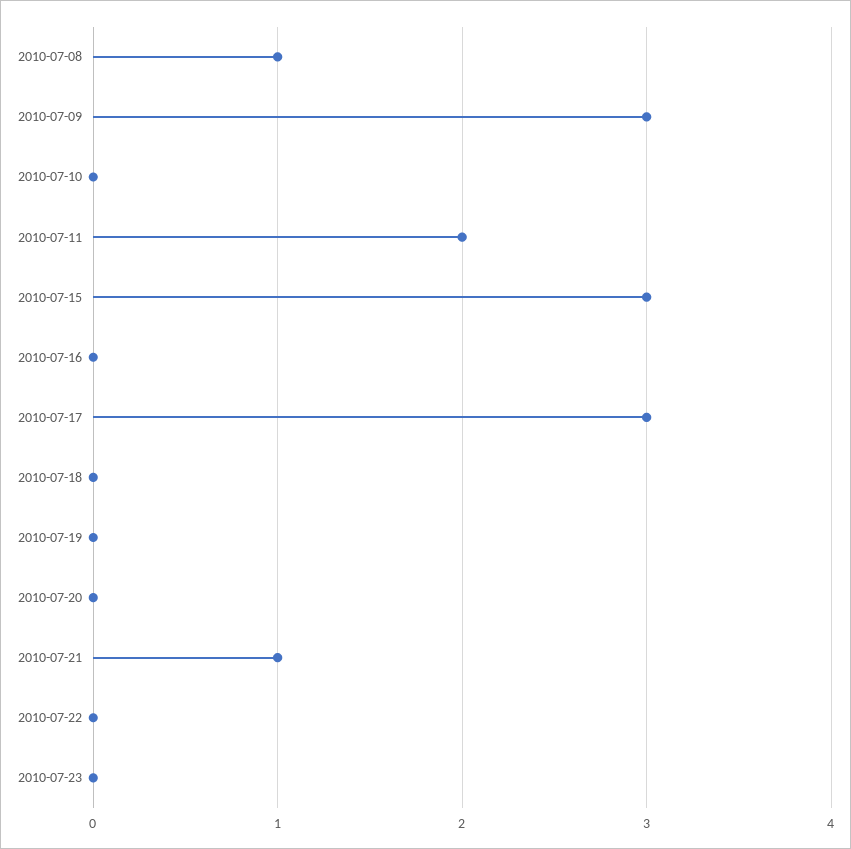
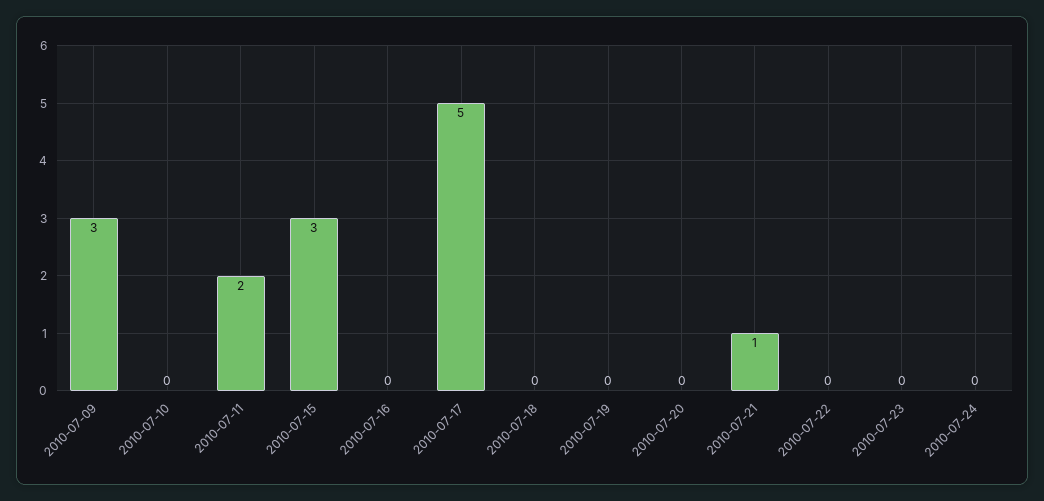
2010-07-08: 1 -> none
2010-07-17: 3 -> 5
2010-07-24: none -> 0

